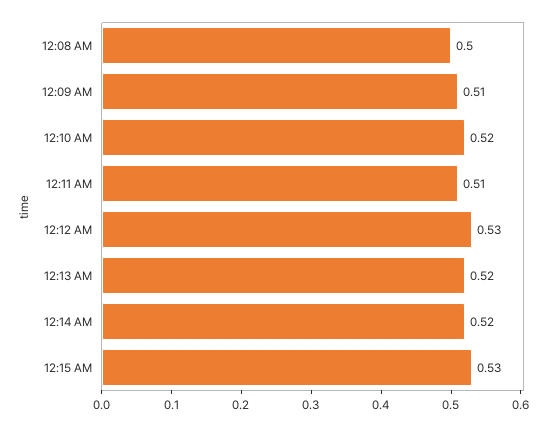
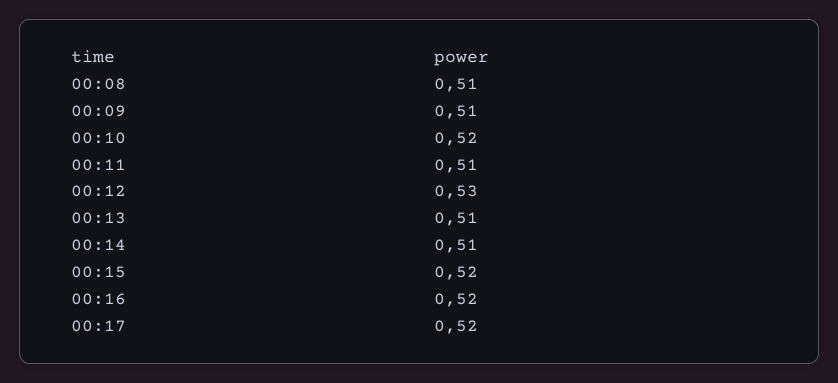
12:08 AM: 0.5 -> 0.51
12:13 AM: 0.52 -> 0.51
12:14 AM: 0.52 -> 0.51
12:15 AM: 0.53 -> 0.52
00:16: none -> 0.52
00:17: none -> 0.52

